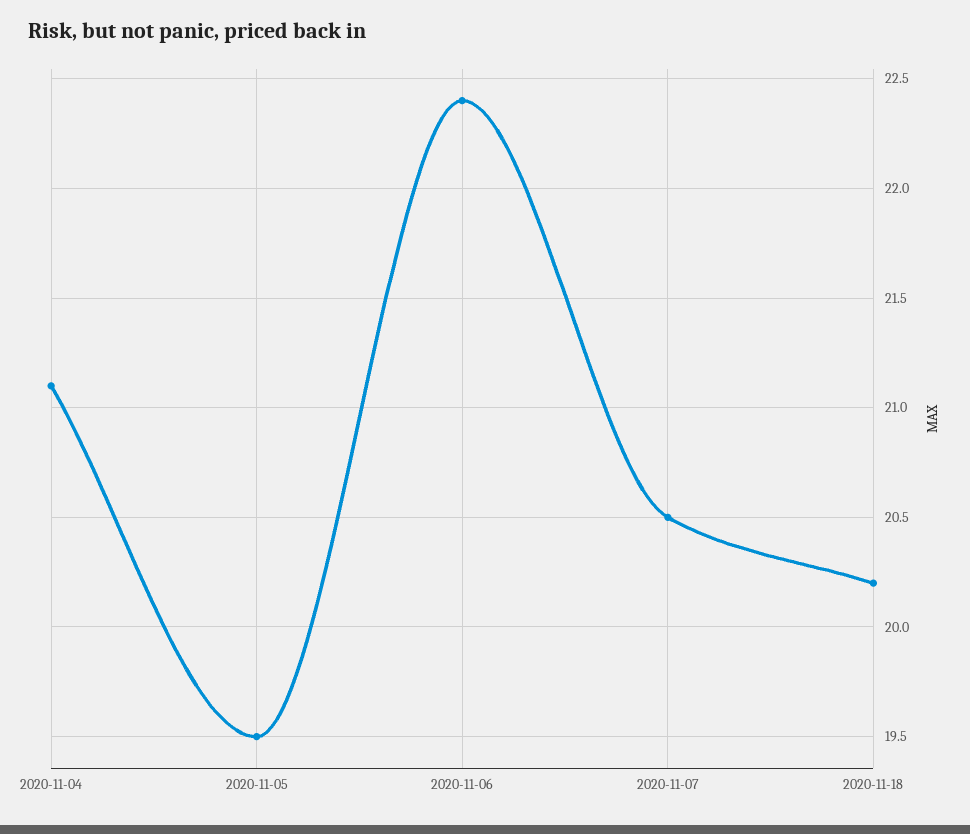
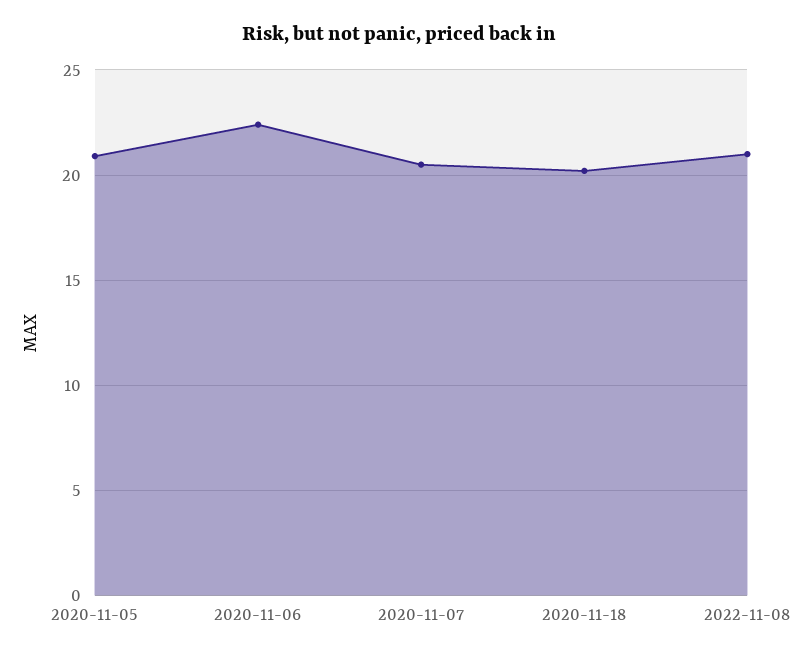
2020-11-04: 21.1 -> none
2020-11-05: 19.5 -> 21
2022-11-08: none -> 21

